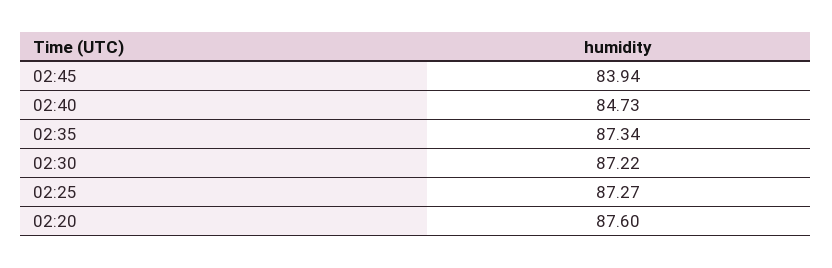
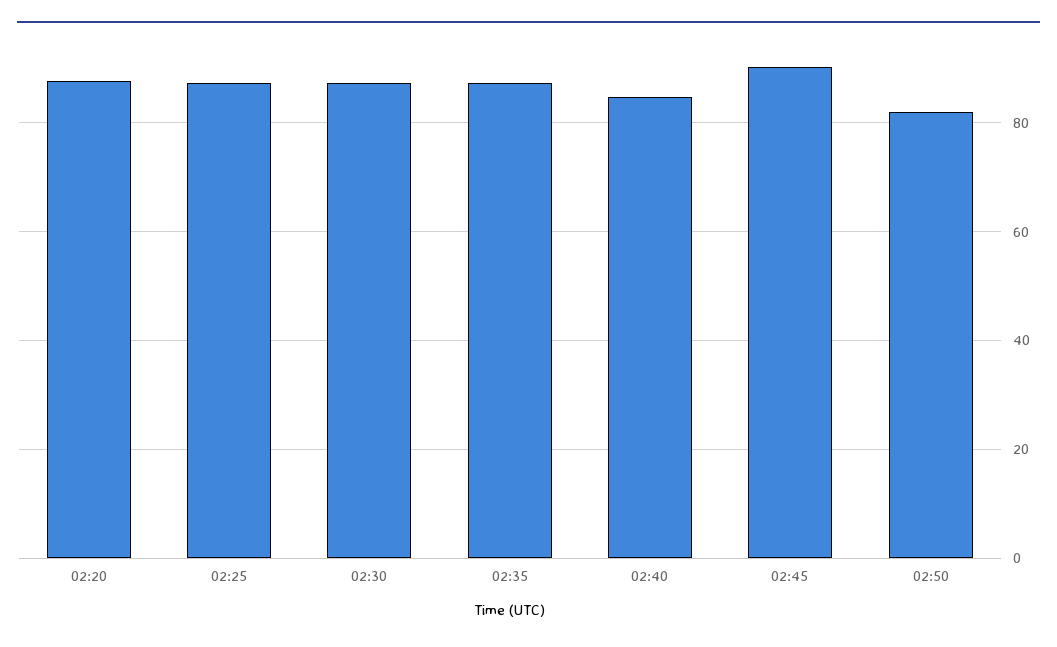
02:45: 83.94 -> 90
02:50: none -> 82

